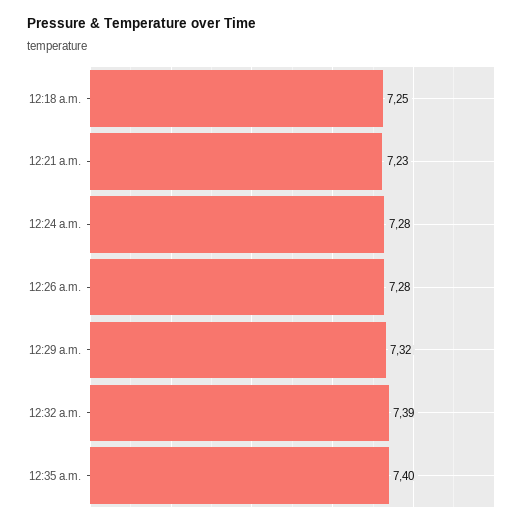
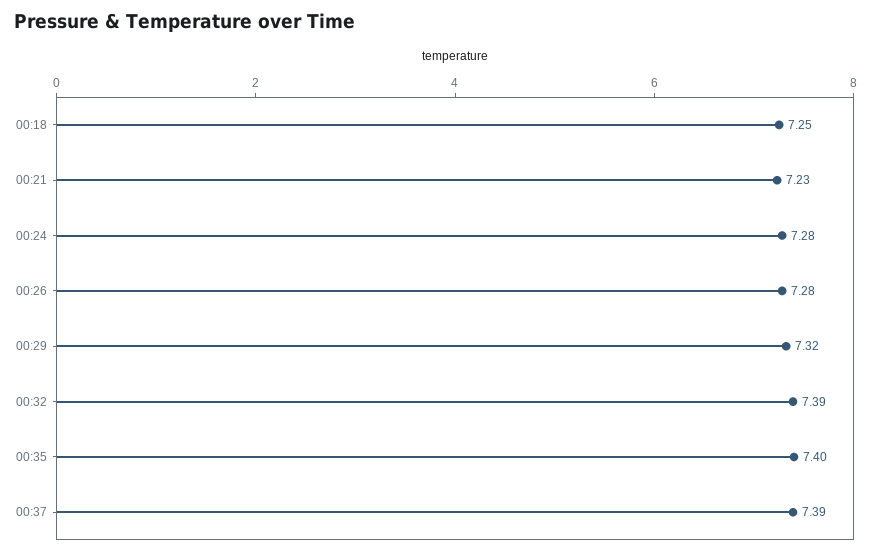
00:37: none -> 7.39

